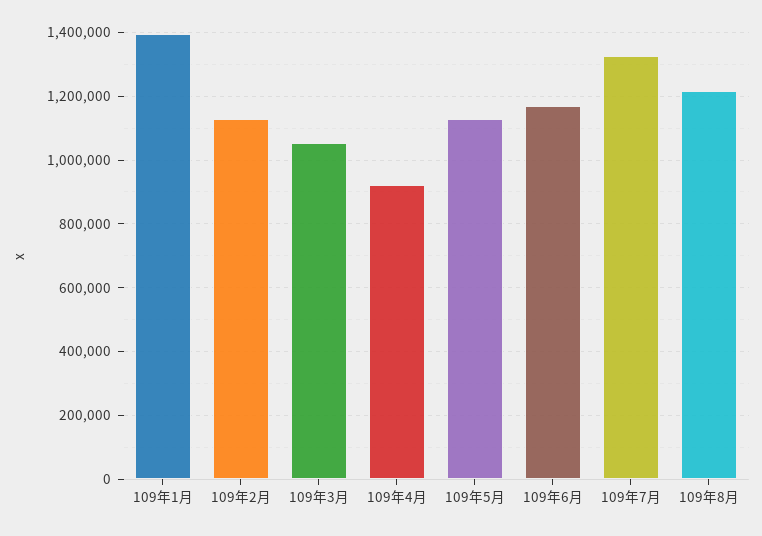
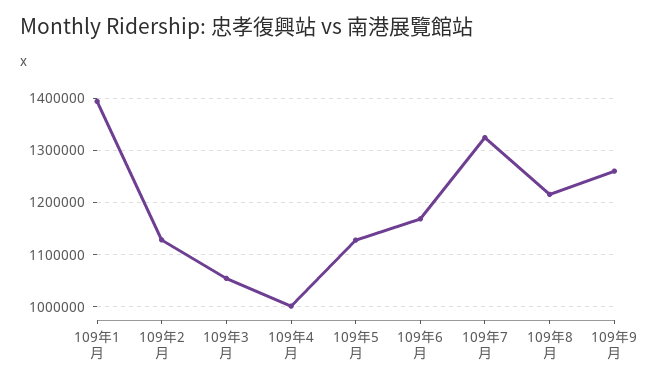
109年4月: 920000 -> 1000000
109年9月: none -> 1260000

